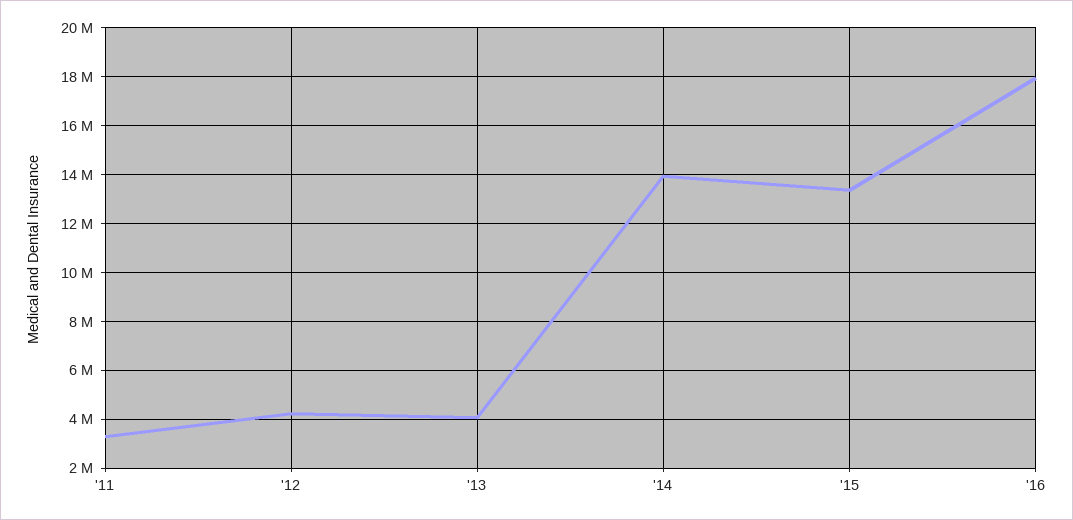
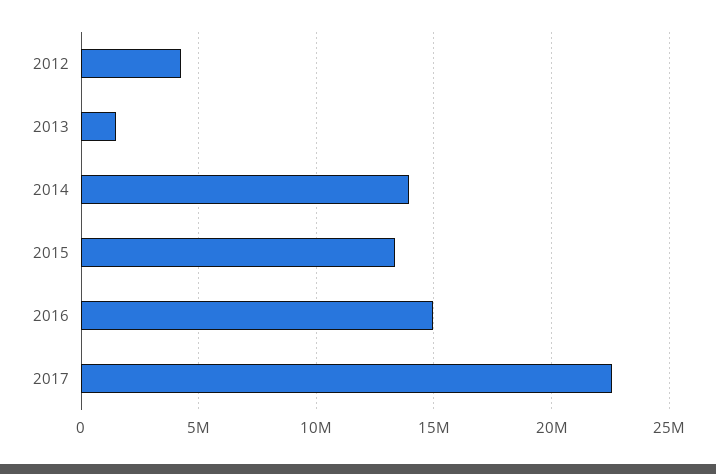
'11: 3250000 -> none
'13: 4000000 -> 1500000
'16: 18000000 -> 15000000
2017: none -> 22500000

